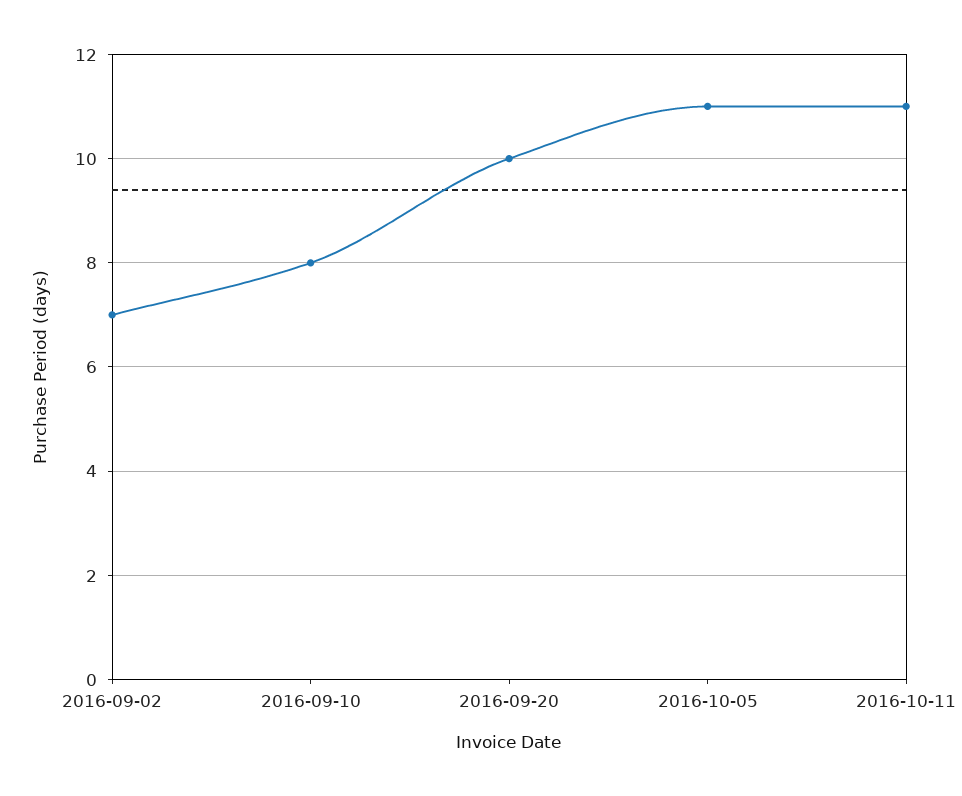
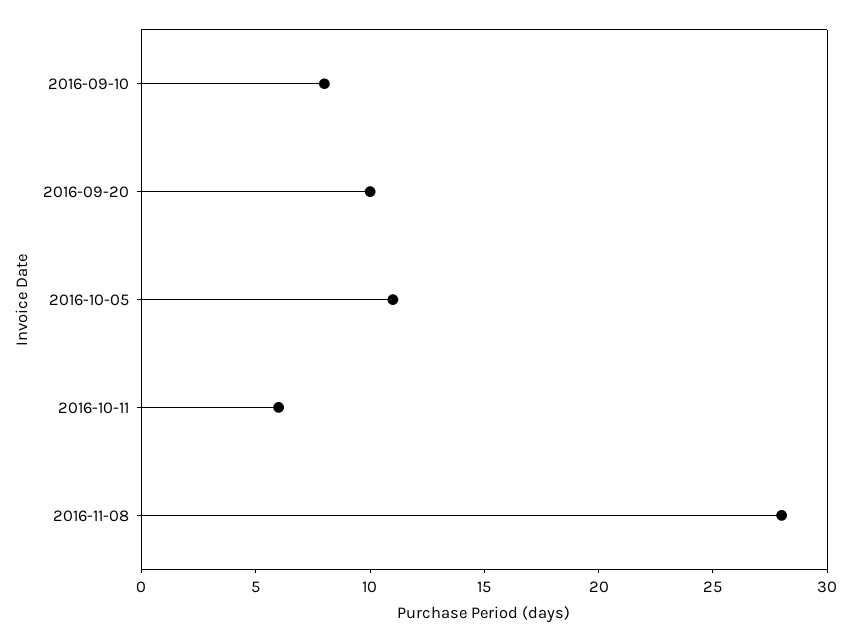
2016-09-02: 7 -> none
2016-10-11: 11 -> 6
2016-11-08: none -> 28

